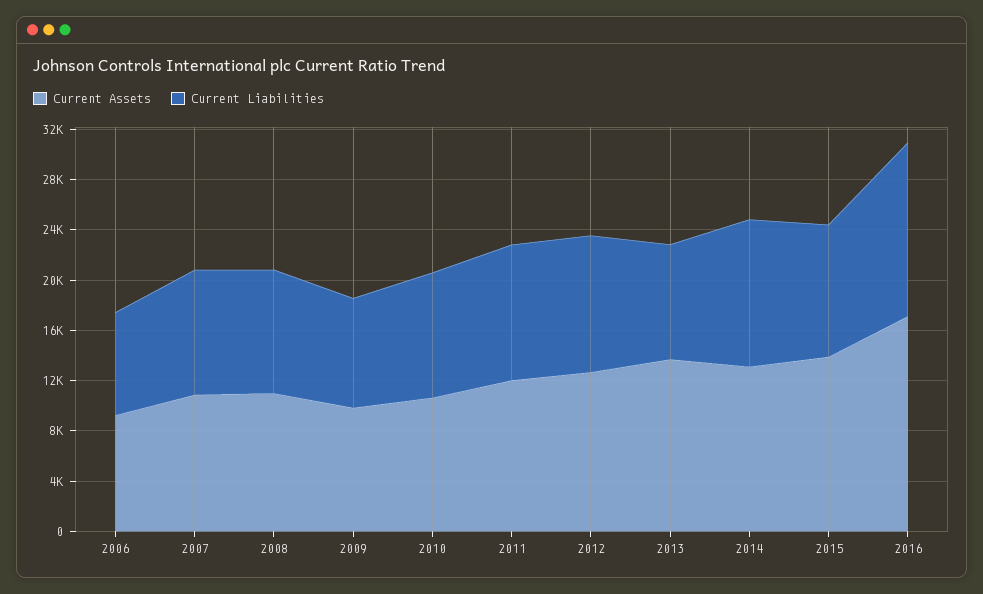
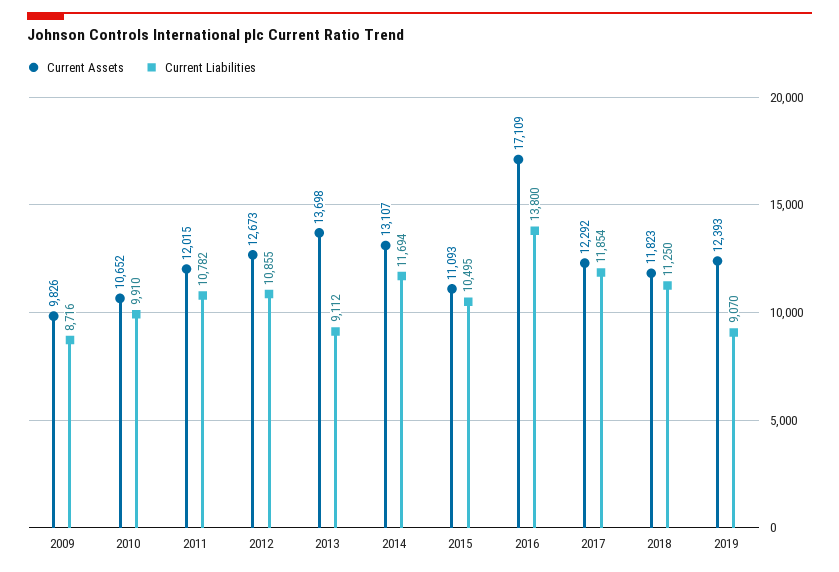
Current Assets, 2006: 9000 -> none
Current Liabilities, 2006: 8000 -> none
Current Assets, 2007: 11000 -> none
Current Liabilities, 2007: 10000 -> none
Current Assets, 2008: 11000 -> none
Current Liabilities, 2008: 10000 -> none
Current Assets, 2015: 14000 -> 11093
Current Assets, 2017: none -> 12292
Current Liabilities, 2017: none -> 11854
Current Assets, 2018: none -> 11823
Current Liabilities, 2018: none -> 11250
Current Assets, 2019: none -> 12393
Current Liabilities, 2019: none -> 9070

